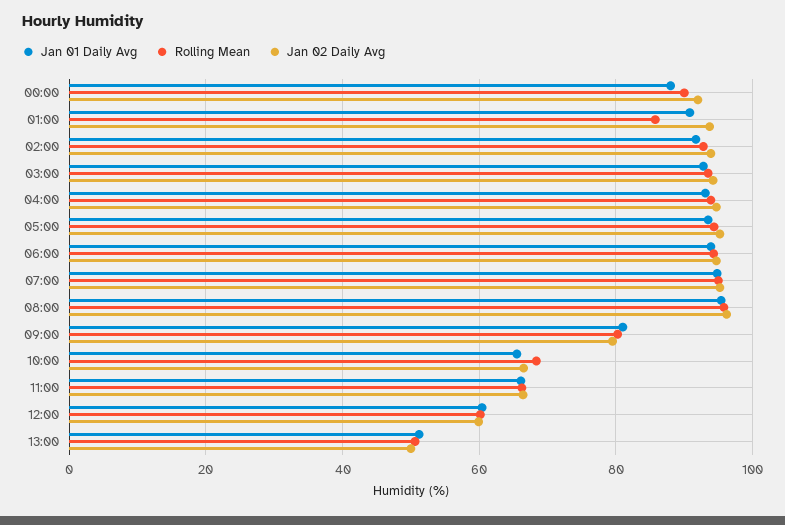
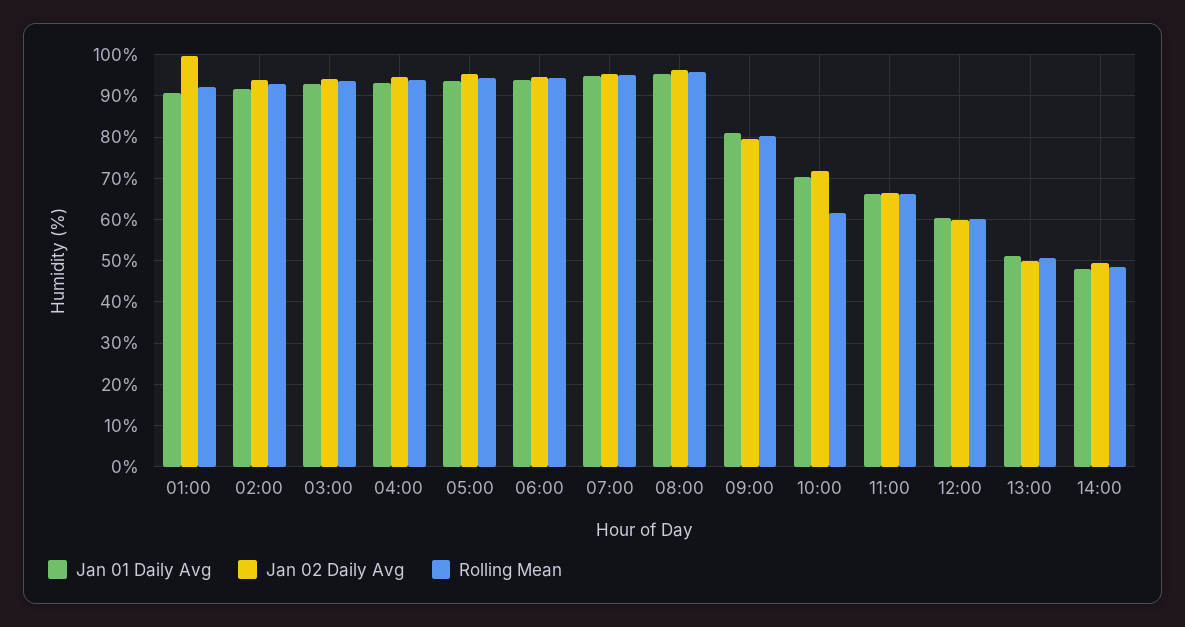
Jan 01 Daily Avg, 00:00: 88 -> none
Rolling Mean, 00:00: 90 -> none
Jan 02 Daily Avg, 00:00: 92 -> none
Rolling Mean, 01:00: 86 -> 92
Jan 02 Daily Avg, 01:00: 94 -> 100
Jan 01 Daily Avg, 10:00: 66 -> 70
Rolling Mean, 10:00: 68 -> 62
Jan 02 Daily Avg, 10:00: 66 -> 72
Jan 01 Daily Avg, 14:00: none -> 48
Jan 02 Daily Avg, 14:00: none -> 50
Rolling Mean, 14:00: none -> 48

